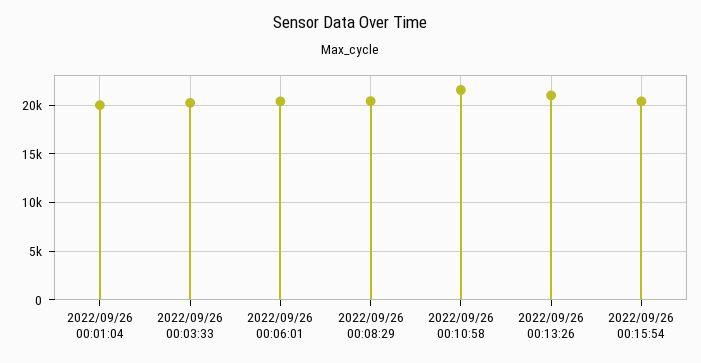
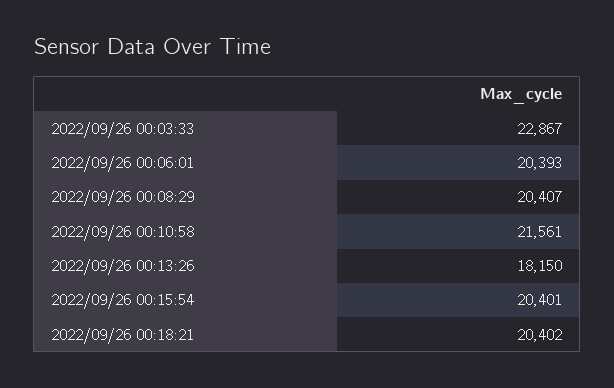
2022/09/26 00:01:04: 20000 -> none
2022/09/26 00:03:33: 20000 -> 22867
2022/09/26 00:13:26: 21000 -> 18150
2022/09/26 00:18:21: none -> 20402

